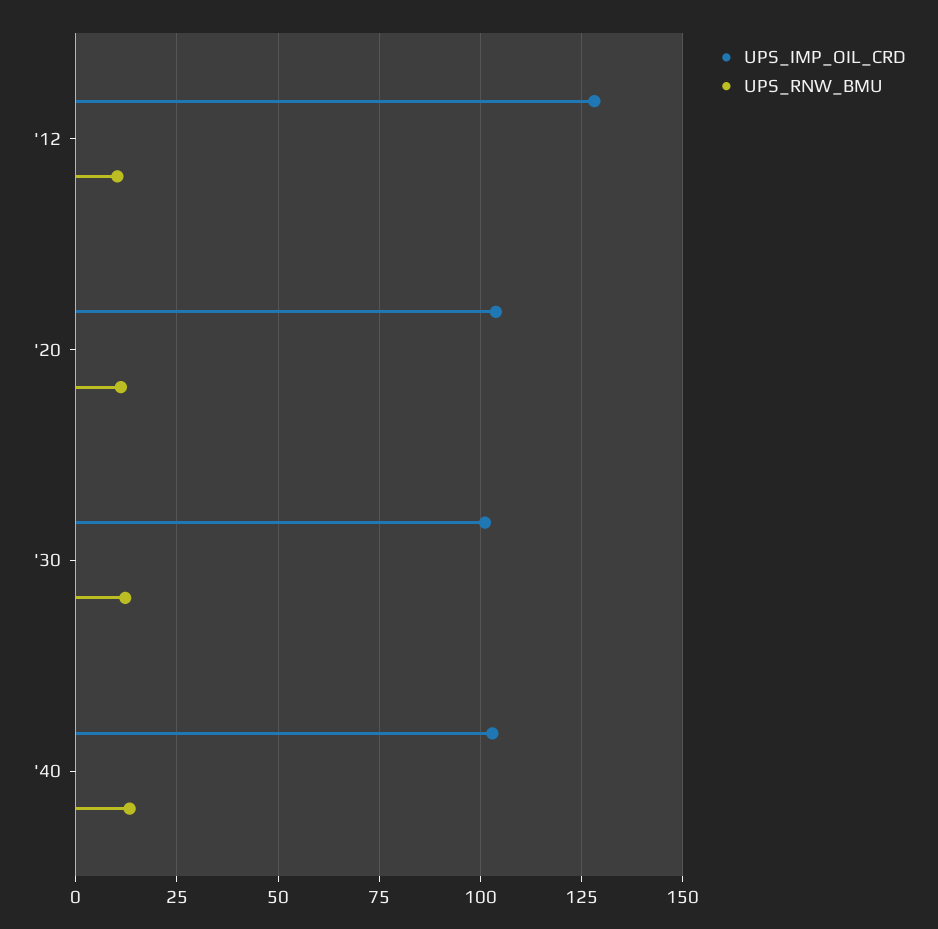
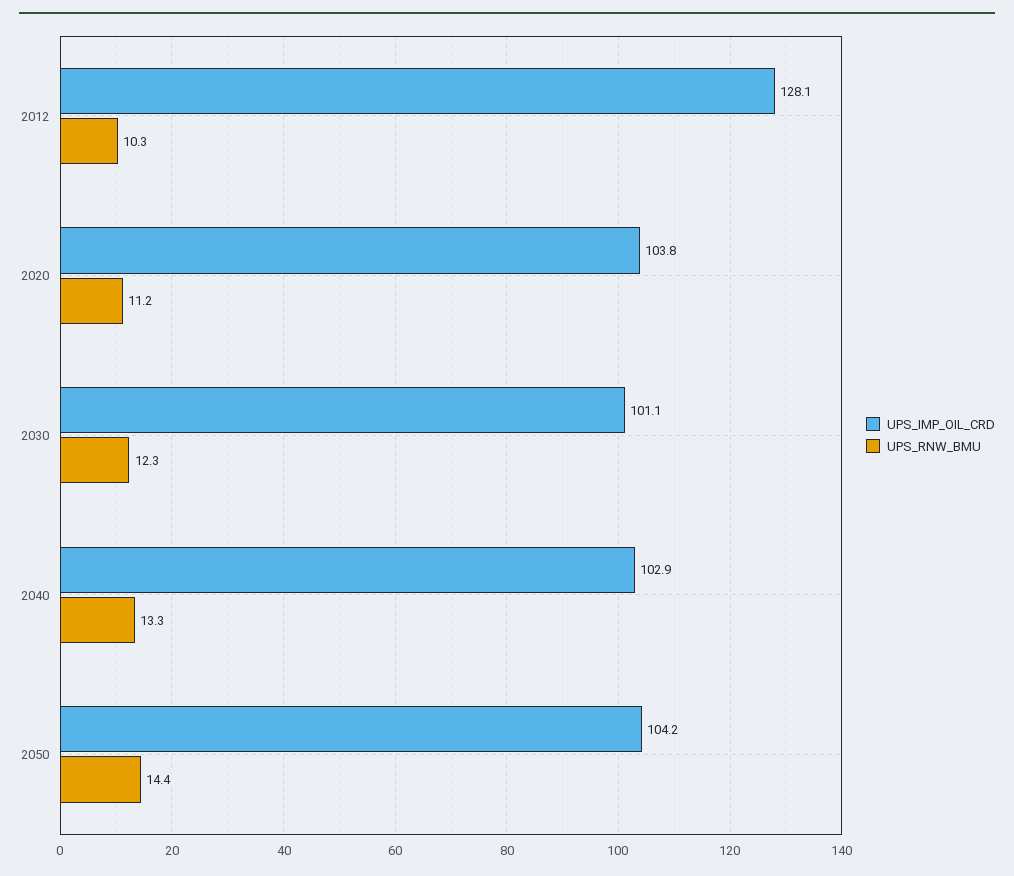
UPS_IMP_OIL_CRD, 2050: none -> 104.2
UPS_RNW_BMU, 2050: none -> 14.4

